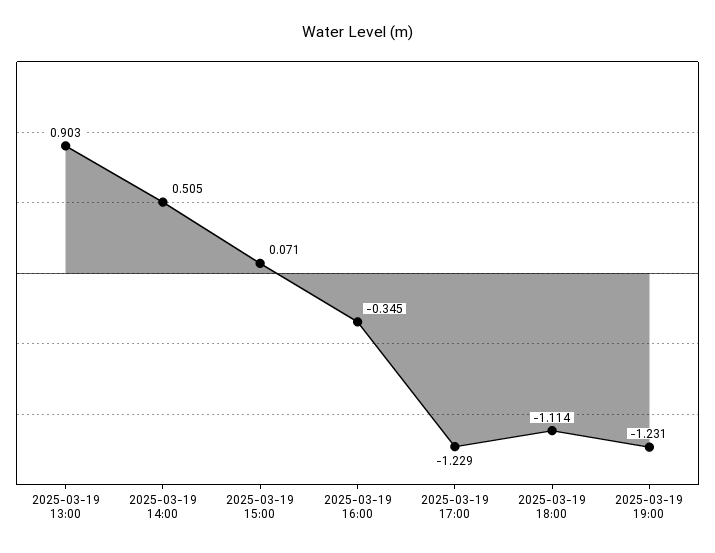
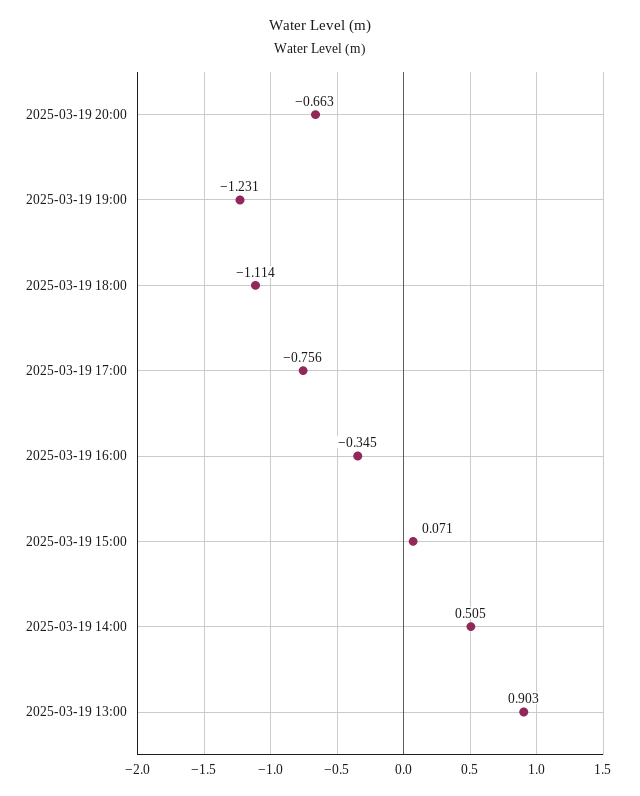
2025-03-19 17:00: -1.229 -> -0.756
2025-03-19 20:00: none -> -0.663

